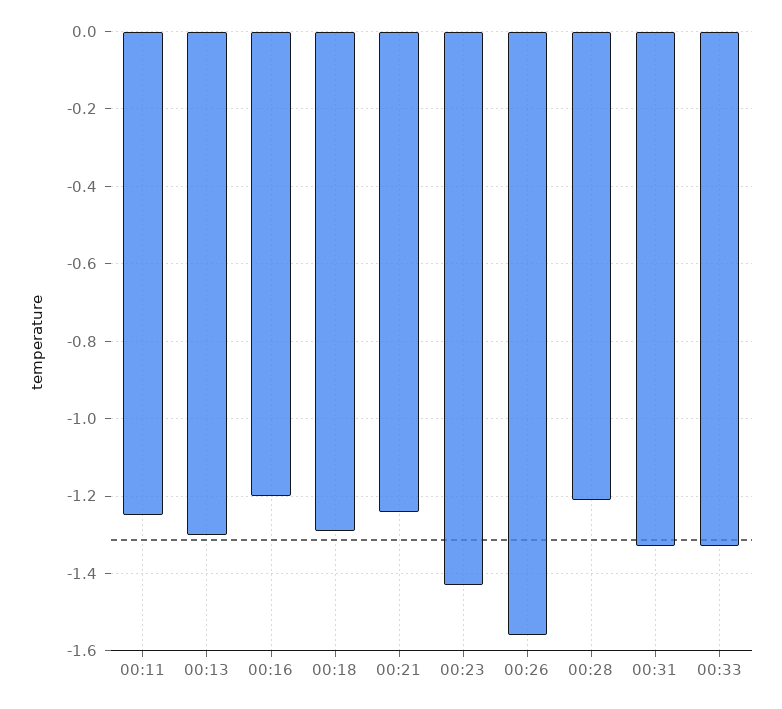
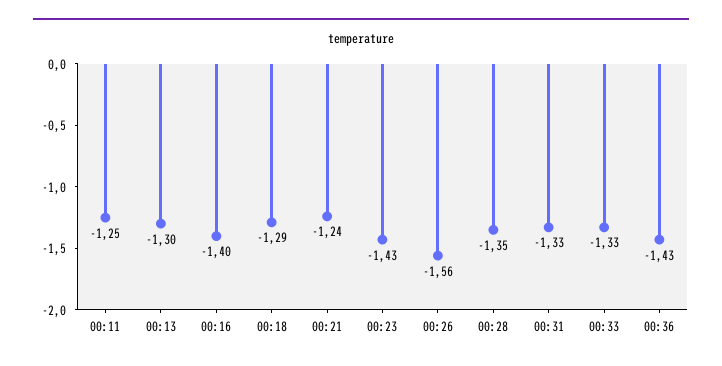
00:16: -1.2 -> -1.4
00:28: -1.2 -> -1.35
00:36: none -> -1.43

